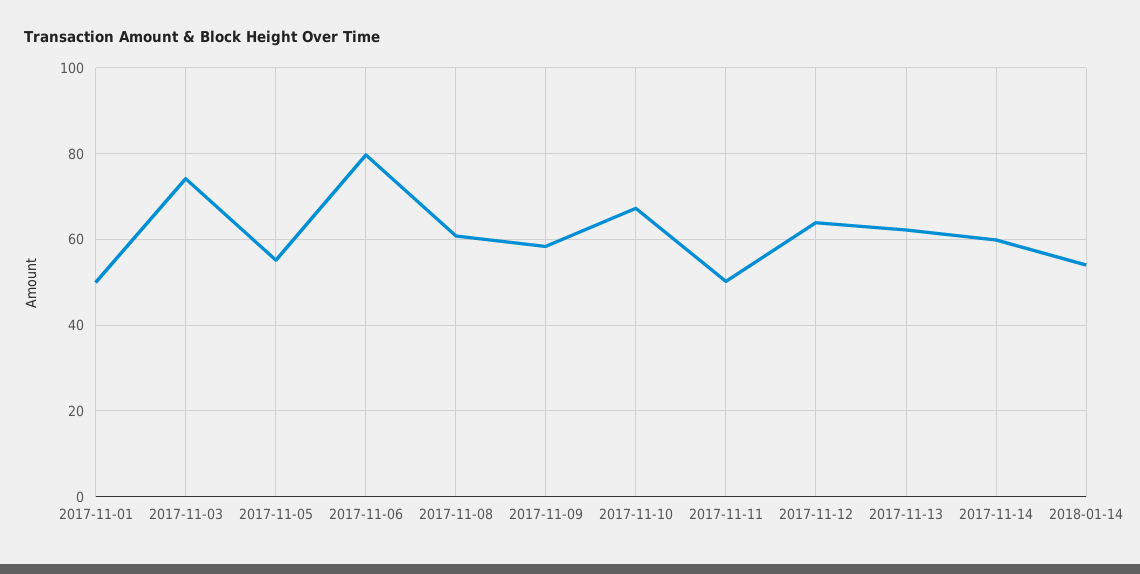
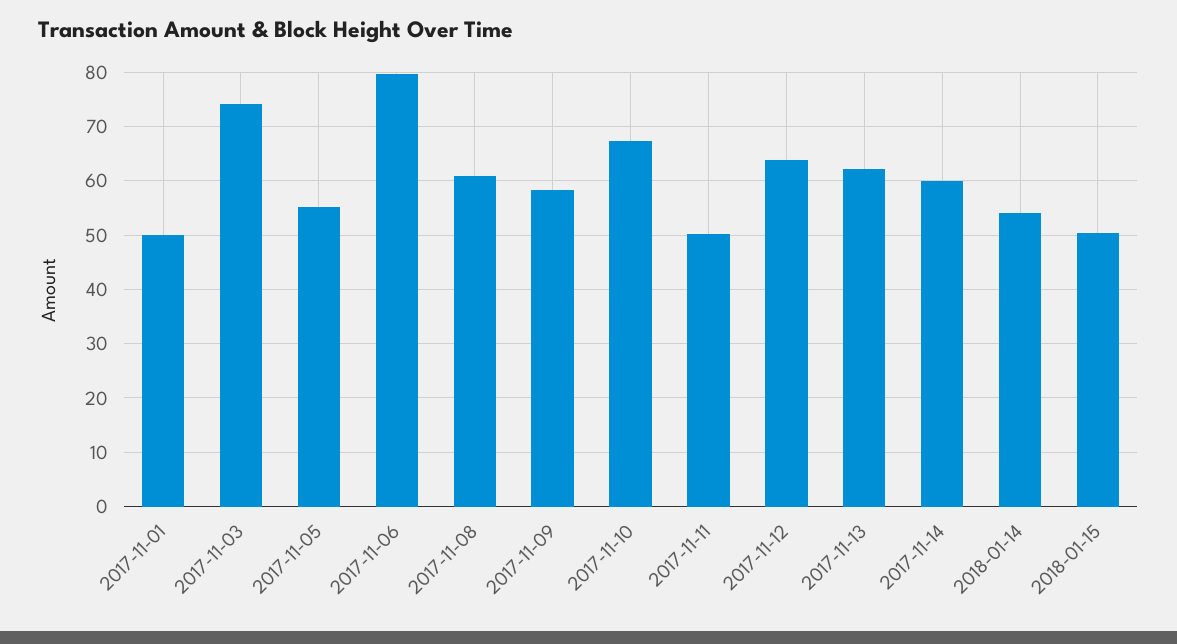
2018-01-15: none -> 50

